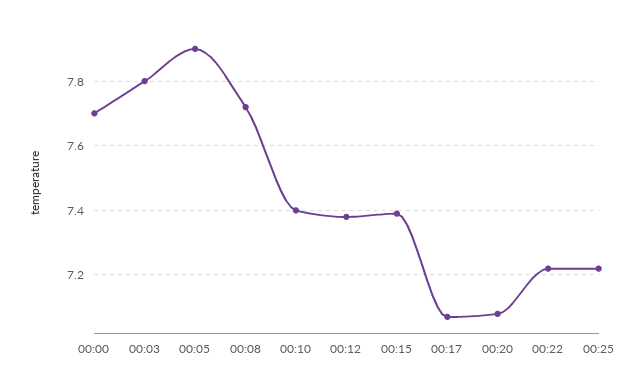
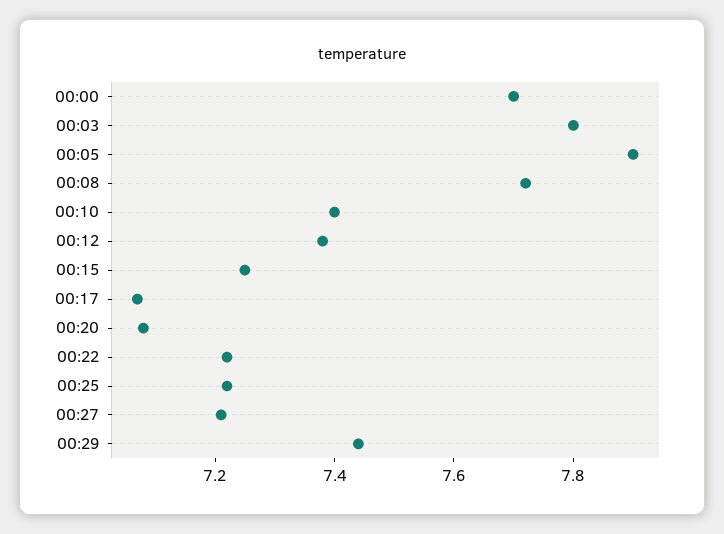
00:15: 7.4 -> 7.25
00:27: none -> 7.2
00:29: none -> 7.45

